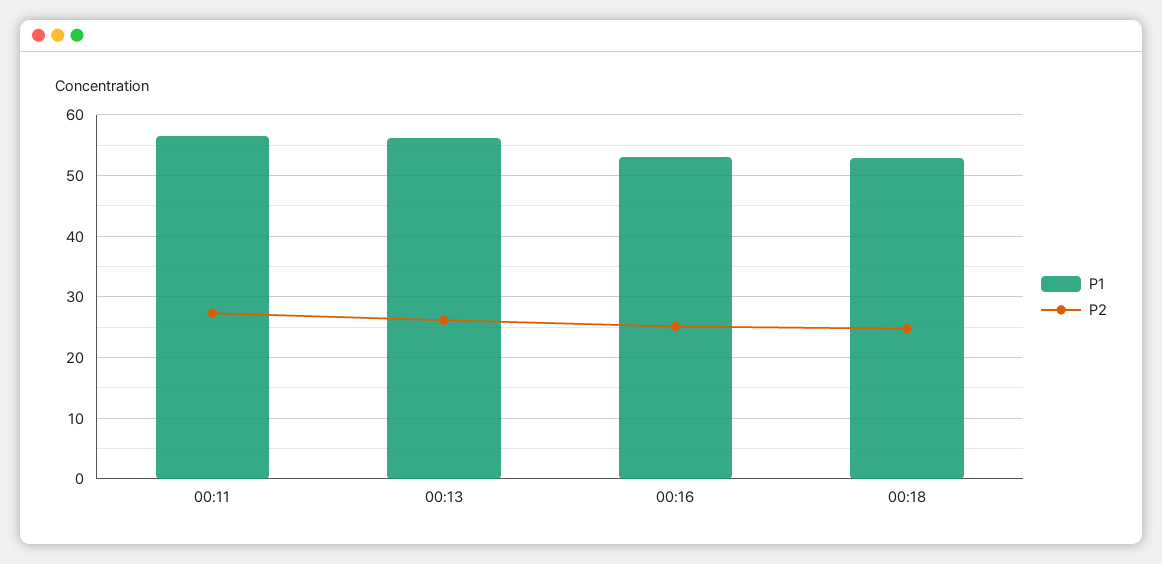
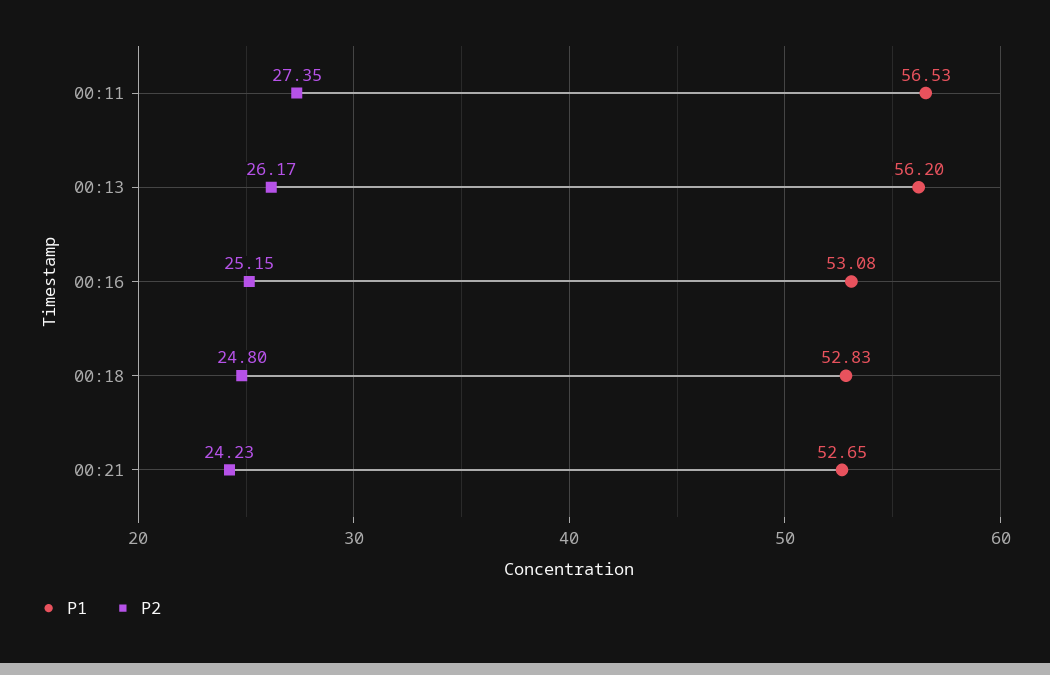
P1, 00:21: none -> 52.65
P2, 00:21: none -> 24.23

